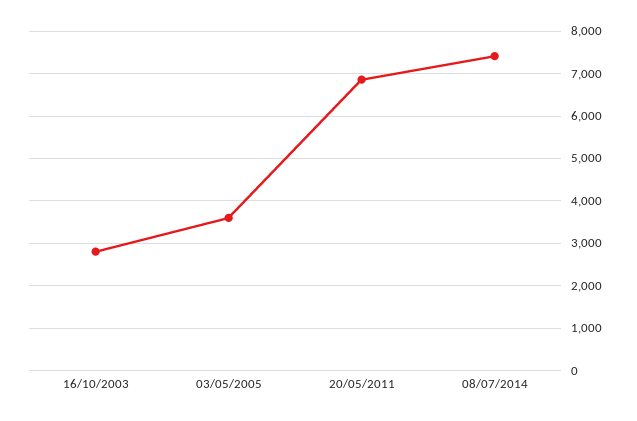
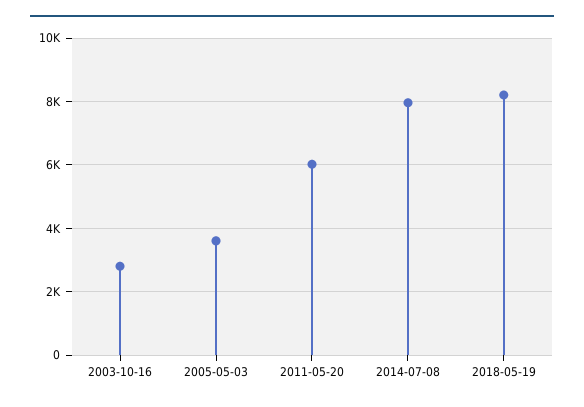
20/05/2011: 6800 -> 6000
08/07/2014: 7400 -> 8000
2018-05-19: none -> 8200

